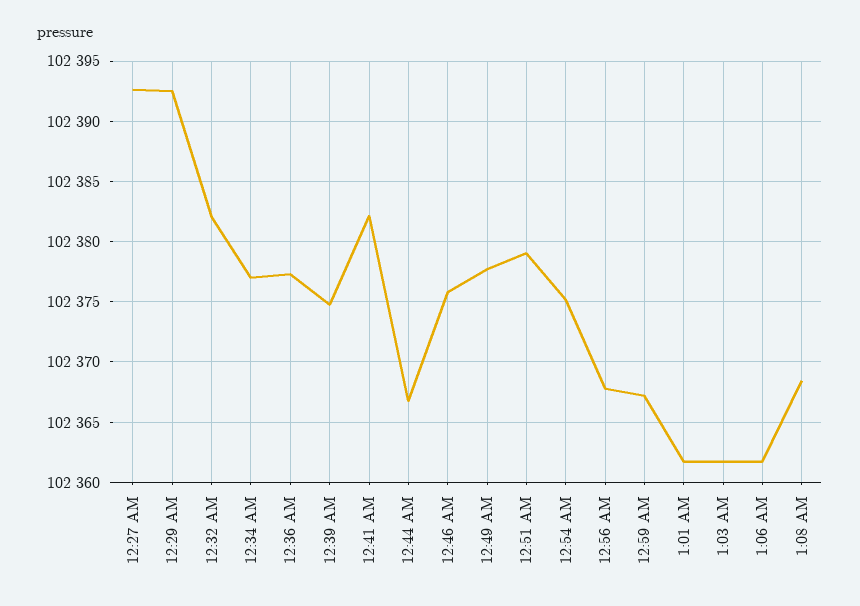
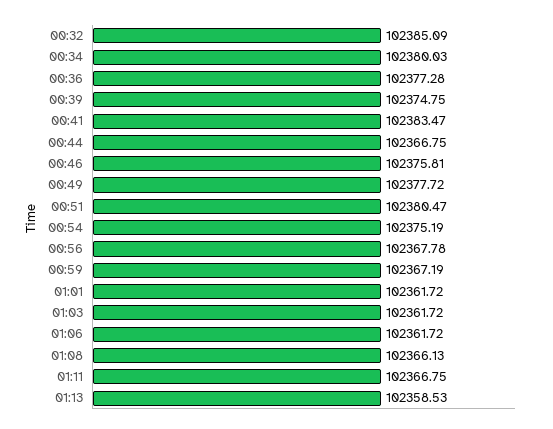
12:27 AM: 102392.5 -> none
12:29 AM: 102392.5 -> none
12:32 AM: 102382 -> 102385.09
12:34 AM: 102377 -> 102380.03
12:41 AM: 102382 -> 102383.47
12:51 AM: 102379 -> 102380.47
1:08 AM: 102368.5 -> 102366.13
01:11: none -> 102366.75
01:13: none -> 102358.53

